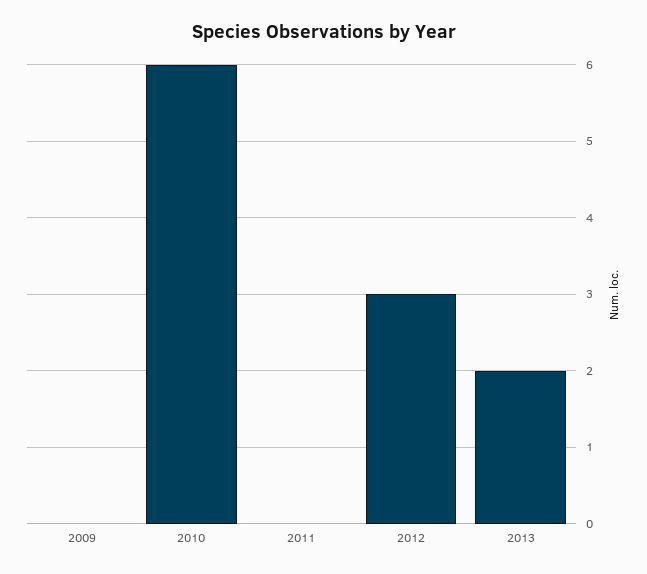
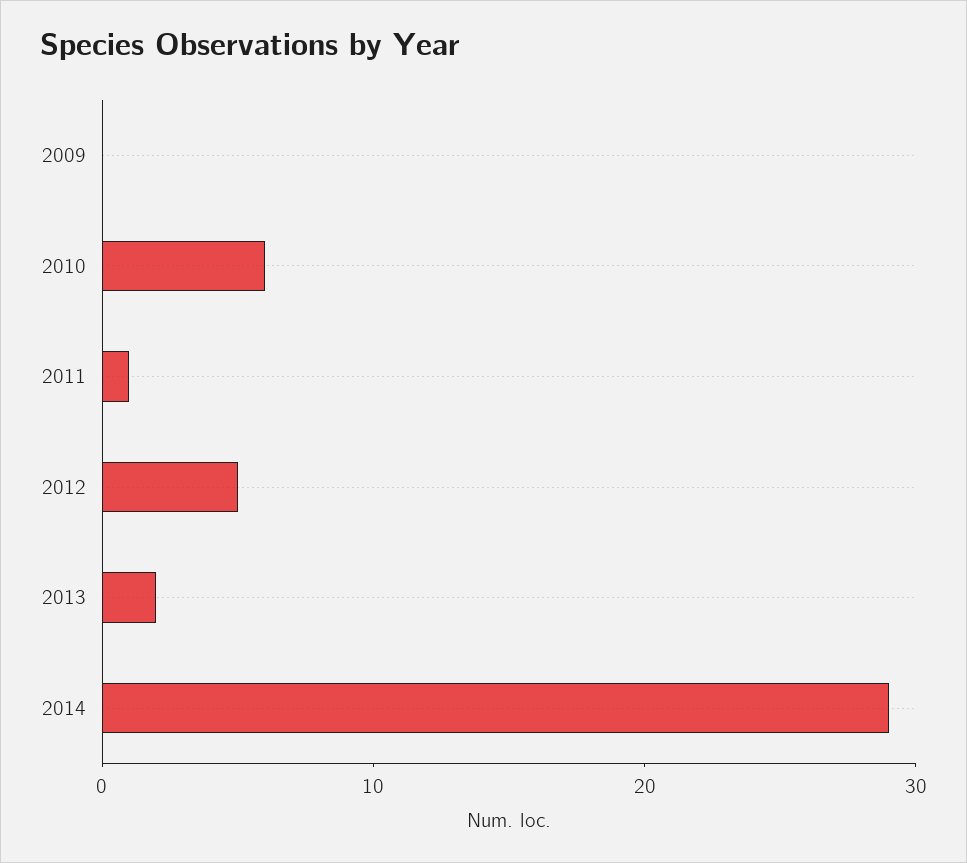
2011: 0 -> 1
2012: 3 -> 5
2014: none -> 29

